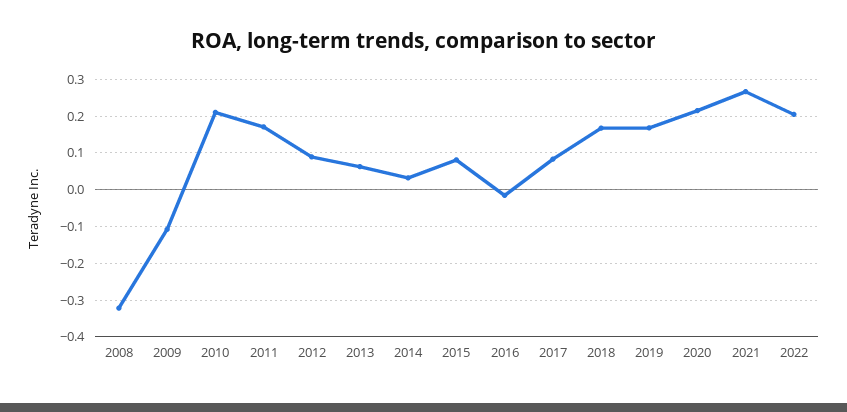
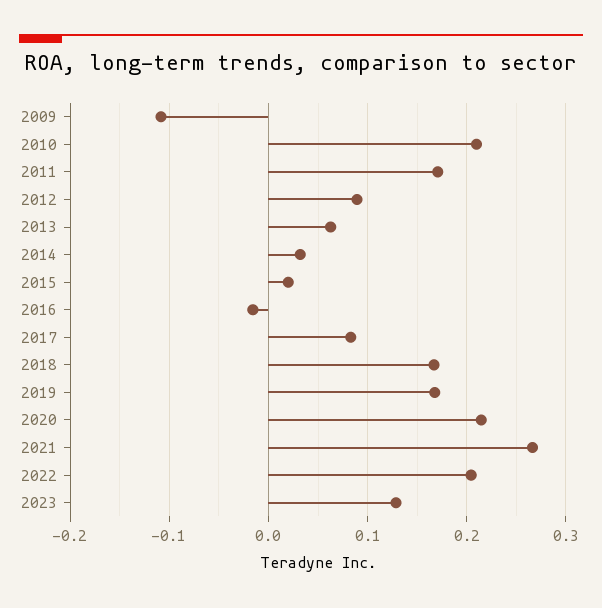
2008: -0.32 -> none
2015: 0.08 -> 0.02
2023: none -> 0.13

